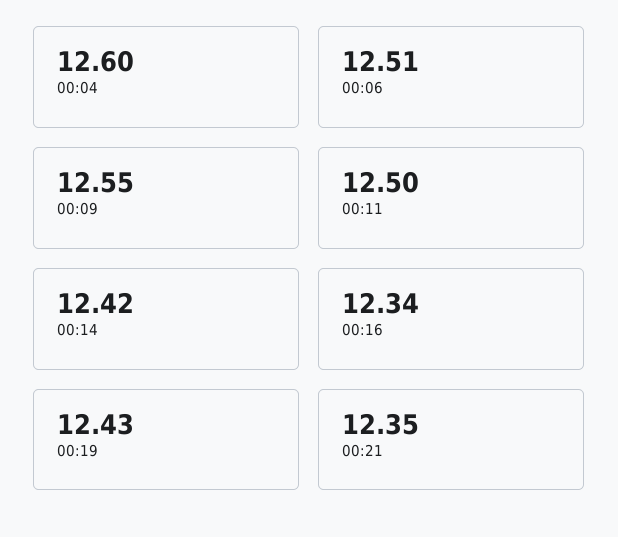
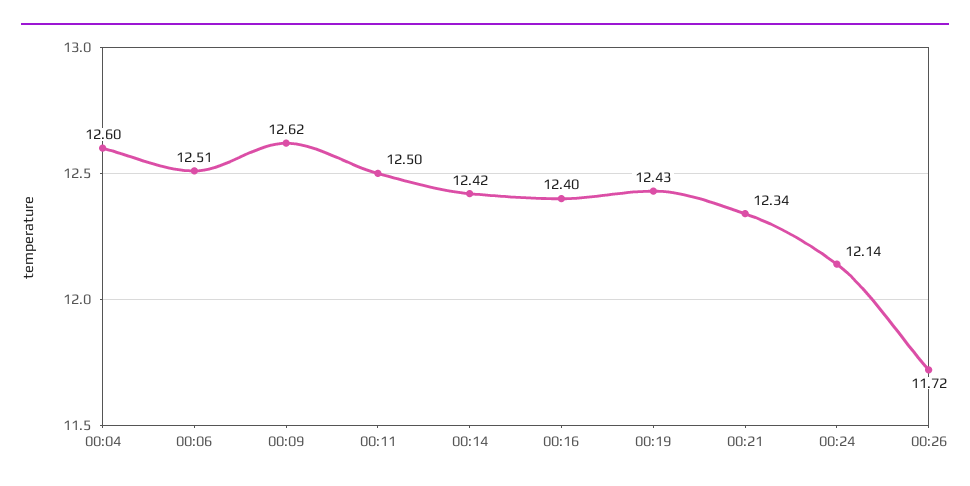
00:09: 12.55 -> 12.62
00:16: 12.34 -> 12.4
00:21: 12.35 -> 12.34
00:24: none -> 12.14
00:26: none -> 11.72

